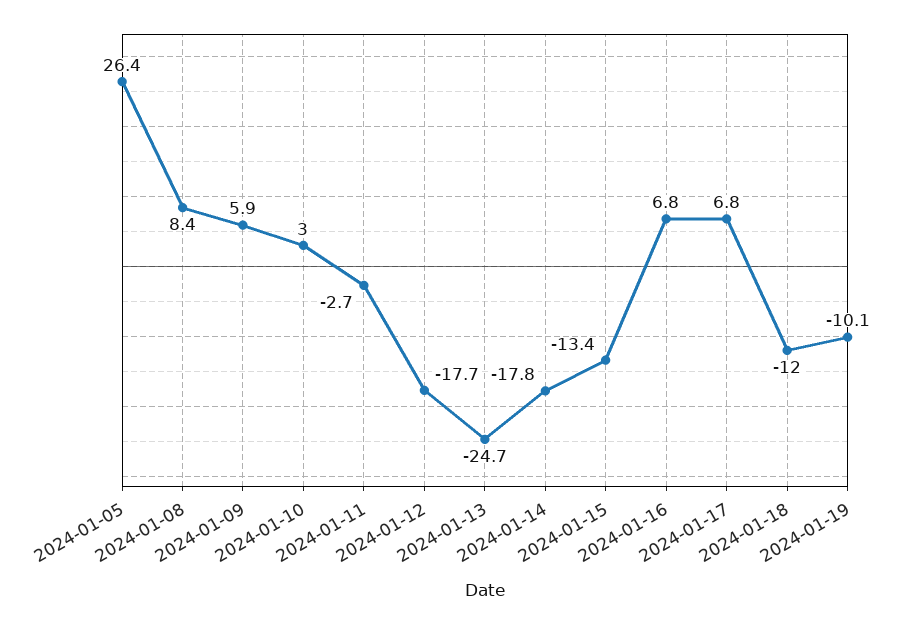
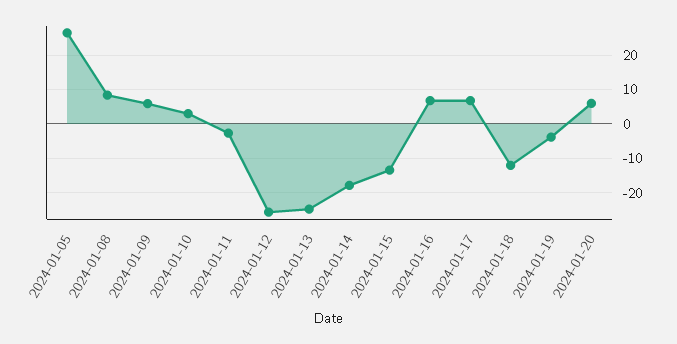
2024-01-12: -17.7 -> -26
2024-01-19: -10.1 -> -4
2024-01-20: none -> 6

